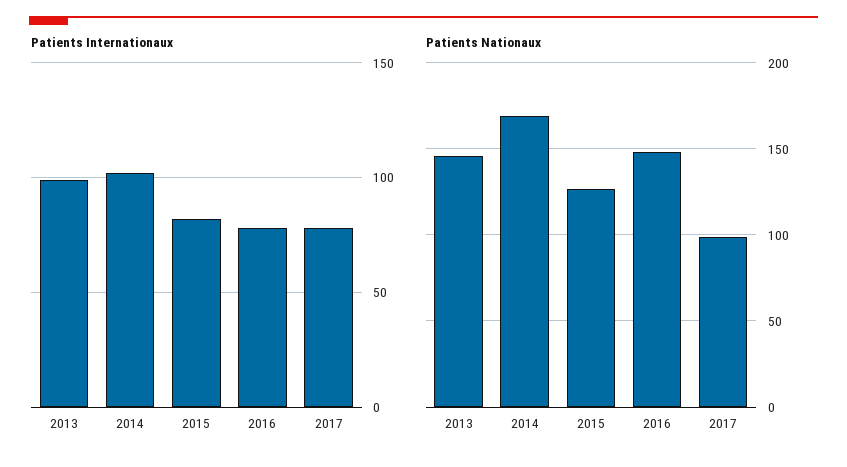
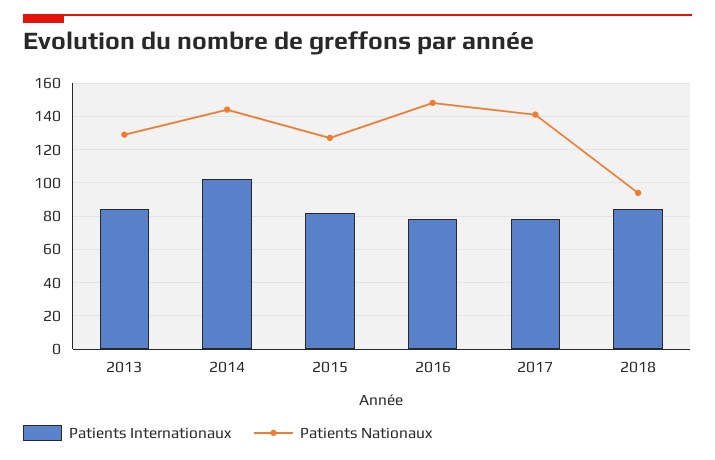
Patients Internationaux, 2013: 100 -> 85
Patients Nationaux, 2013: 145 -> 130
Patients Nationaux, 2014: 170 -> 145
Patients Nationaux, 2017: 100 -> 140
Patients Internationaux, 2018: none -> 85
Patients Nationaux, 2018: none -> 95

